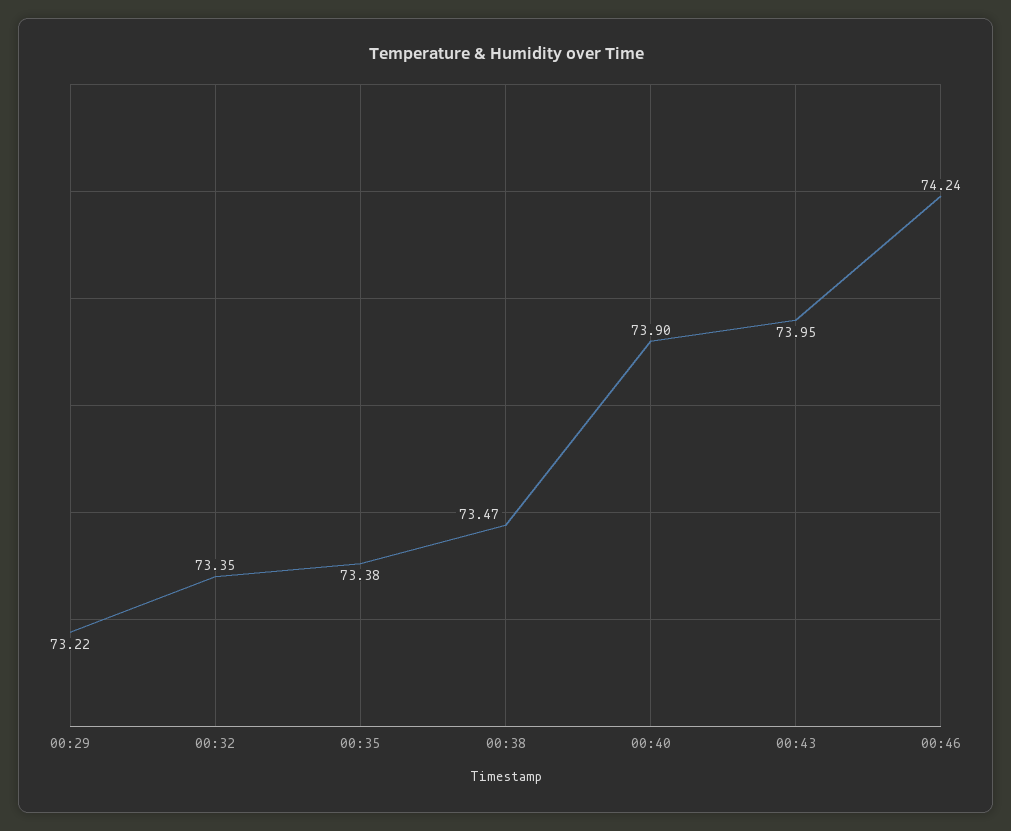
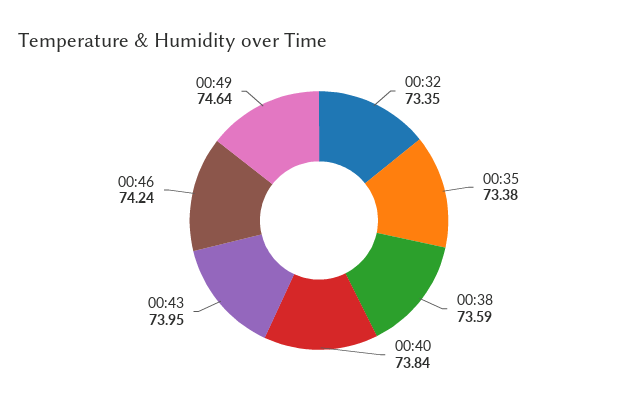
00:29: 73.22 -> none
00:38: 73.47 -> 73.59
00:40: 73.9 -> 73.84
00:49: none -> 74.64

